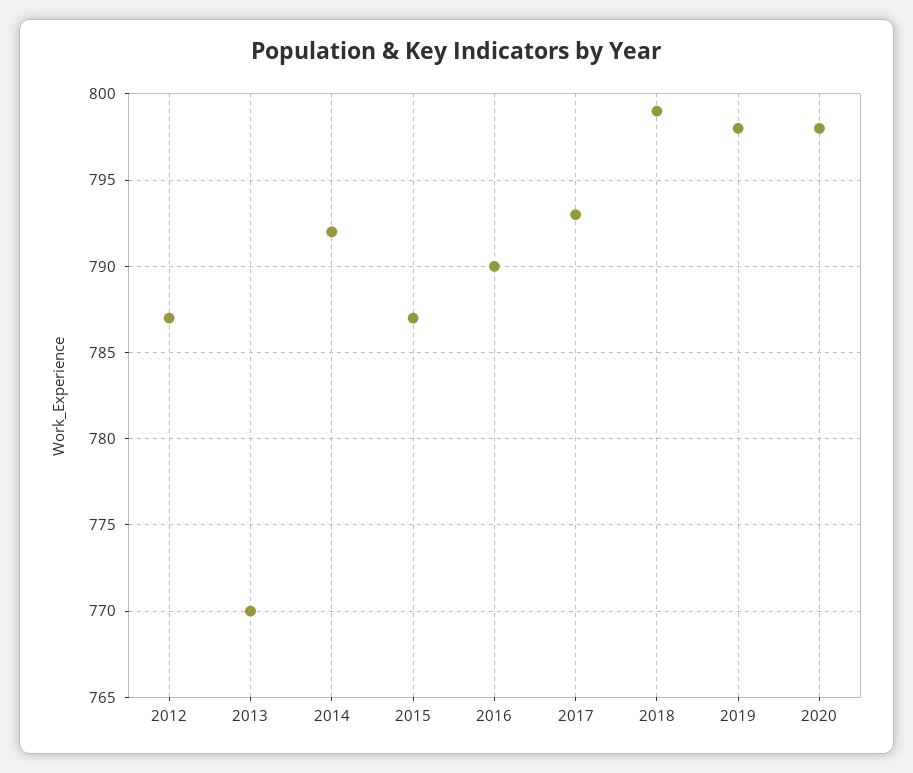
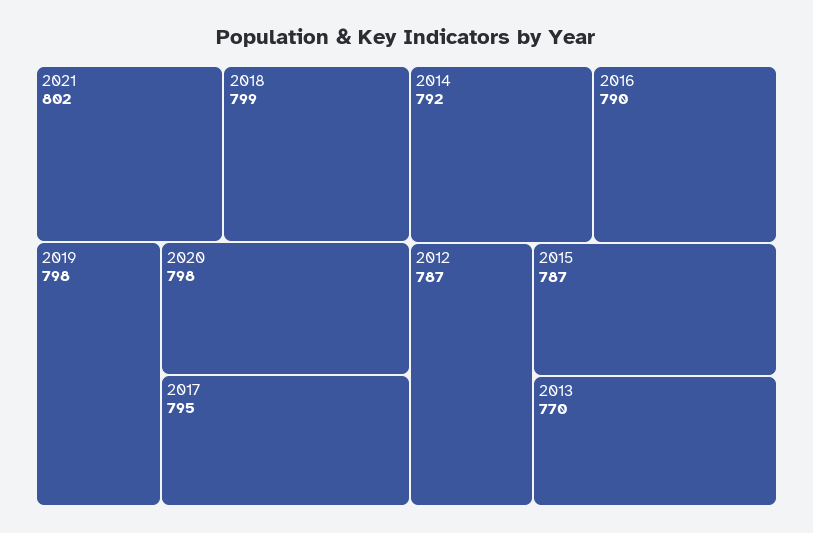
2017: 793 -> 795
2021: none -> 802

